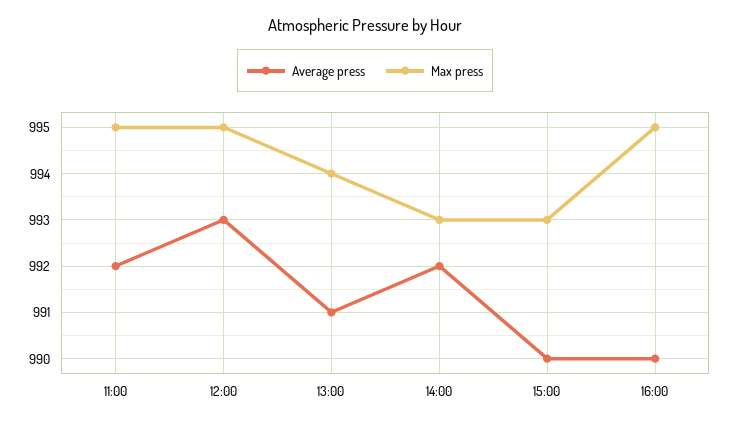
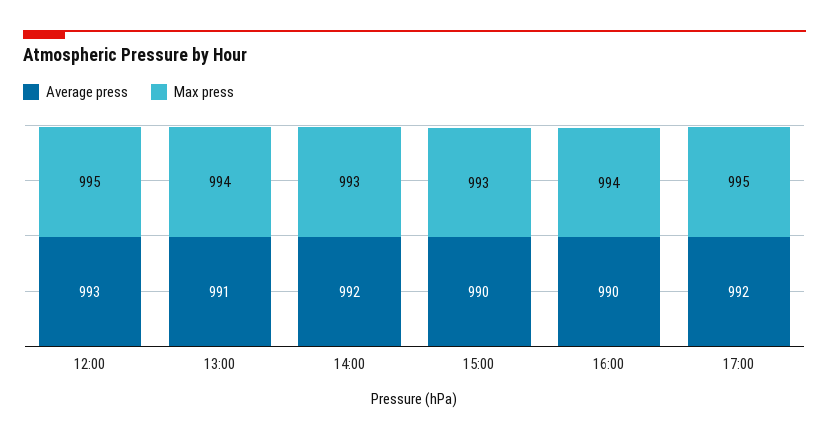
Average press, 11:00: 992 -> none
Max press, 11:00: 995 -> none
Max press, 16:00: 995 -> 994
Average press, 17:00: none -> 992
Max press, 17:00: none -> 995

